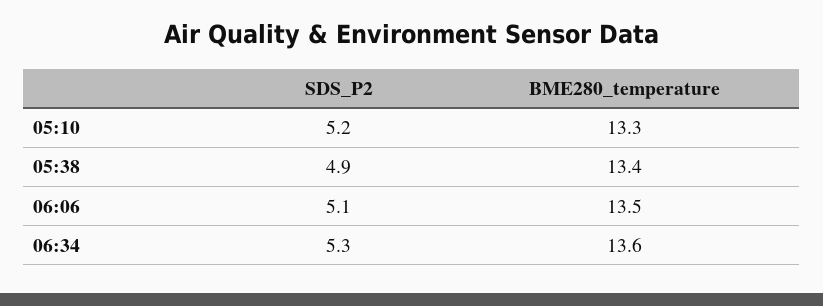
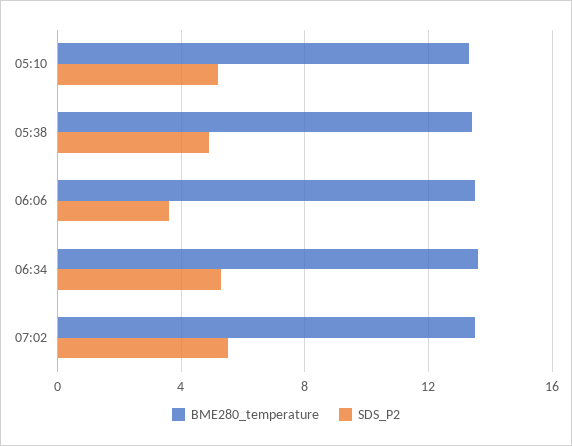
SDS_P2, 06:06: 5.1 -> 3.5
BME280_temperature, 07:02: none -> 13.5
SDS_P2, 07:02: none -> 5.5

